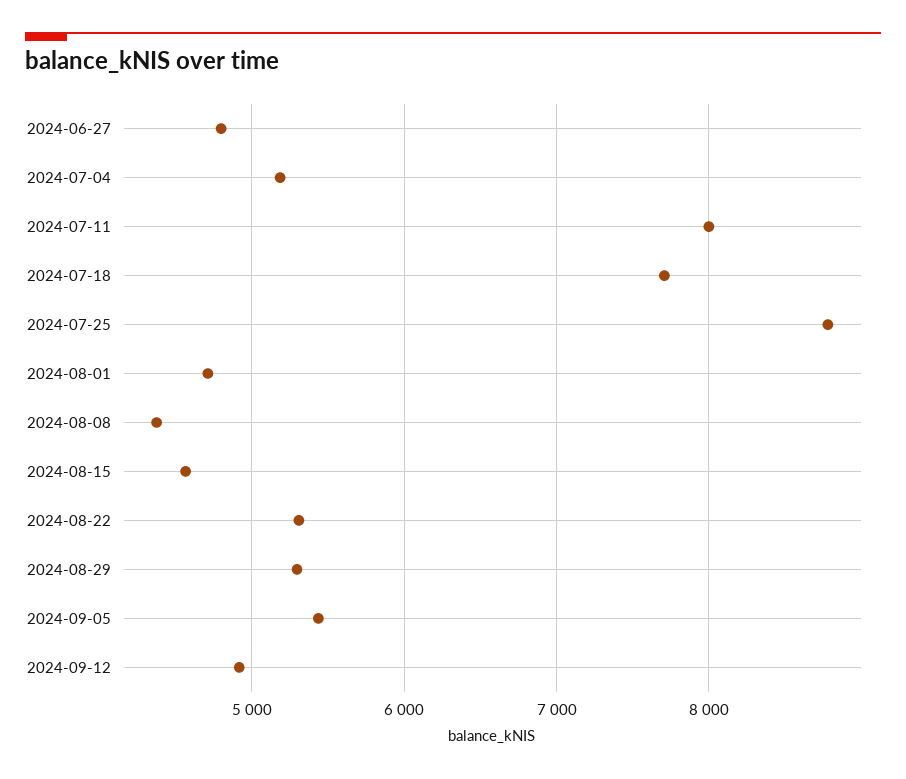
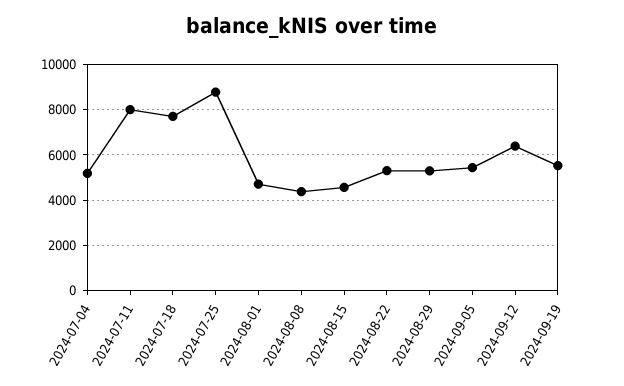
2024-06-27: 4800 -> none
2024-09-12: 4900 -> 6500
2024-09-19: none -> 5500

